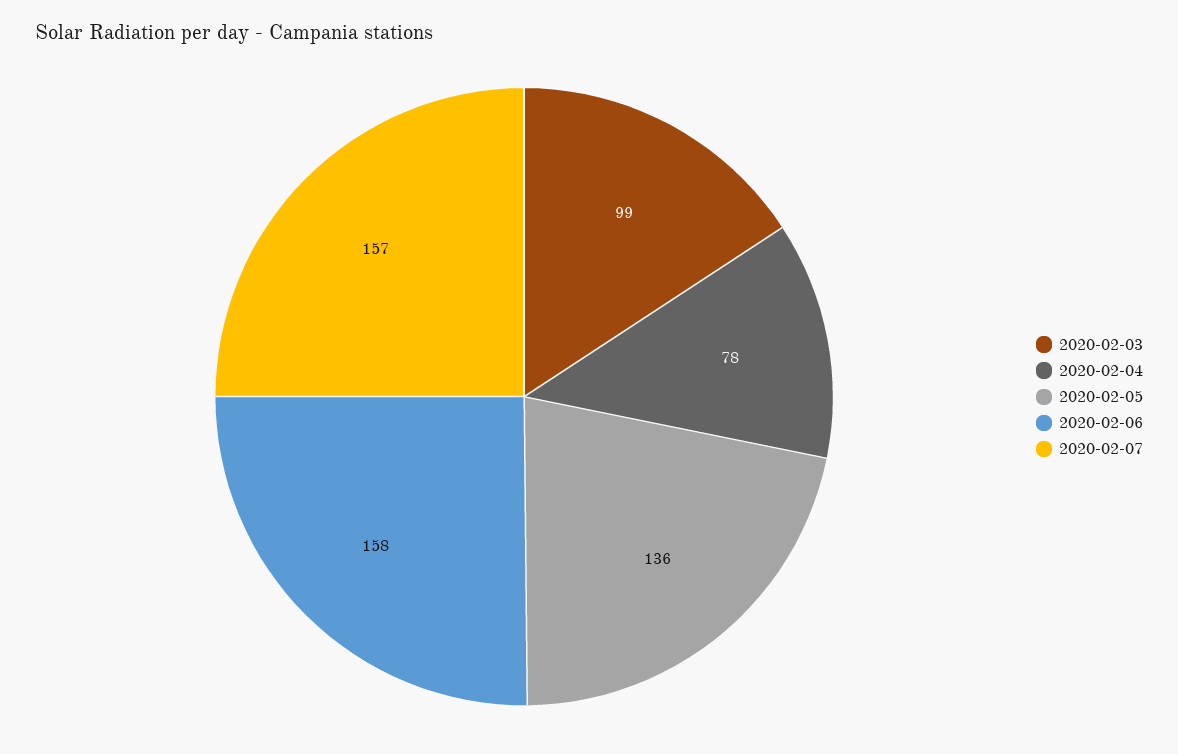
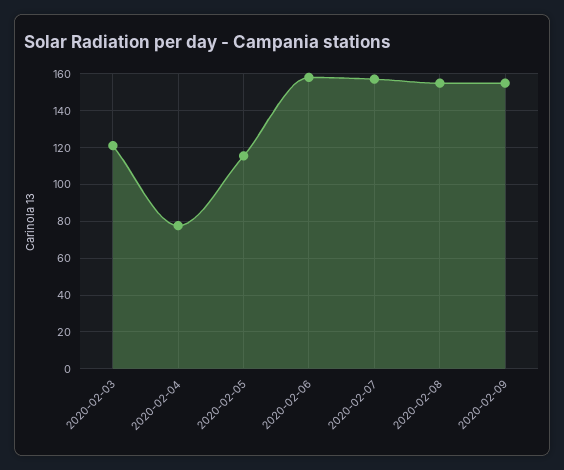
2020-02-03: 99 -> 120
2020-02-05: 136 -> 115
2020-02-08: none -> 155
2020-02-09: none -> 155

